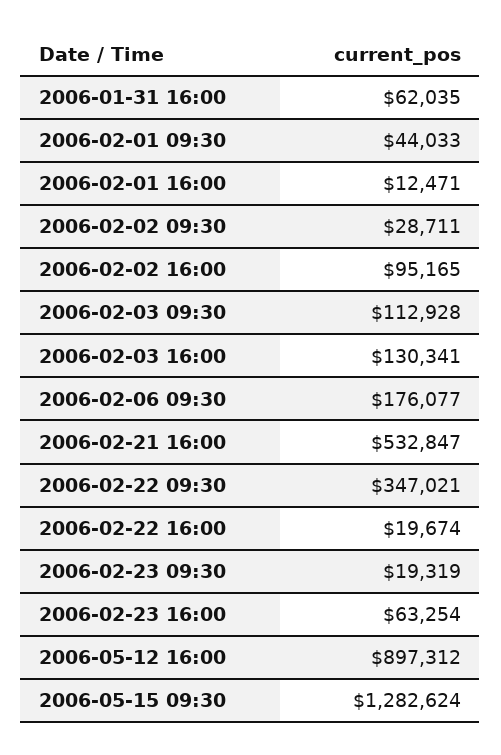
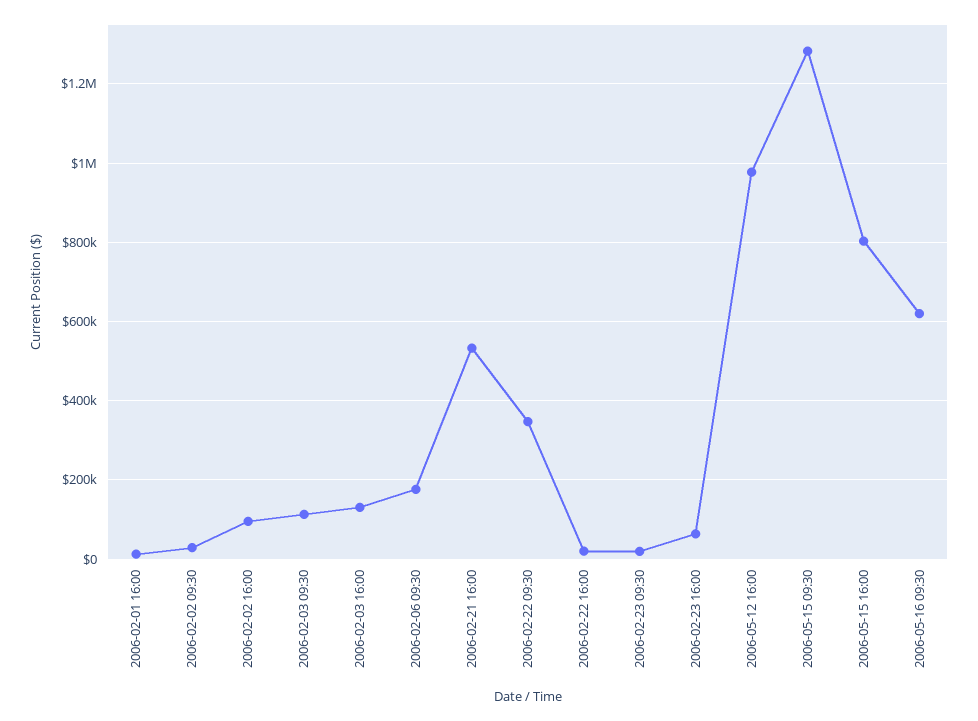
2006-01-31 16:00: 62035 -> none
2006-02-01 09:30: 44033 -> none
2006-05-12 16:00: 897312 -> 980000
2006-05-15 16:00: none -> 800000
2006-05-16 09:30: none -> 620000

